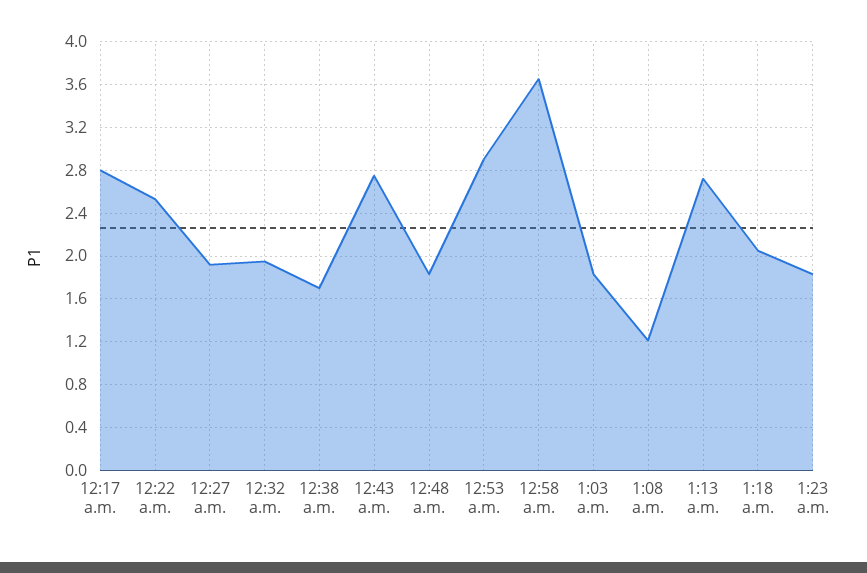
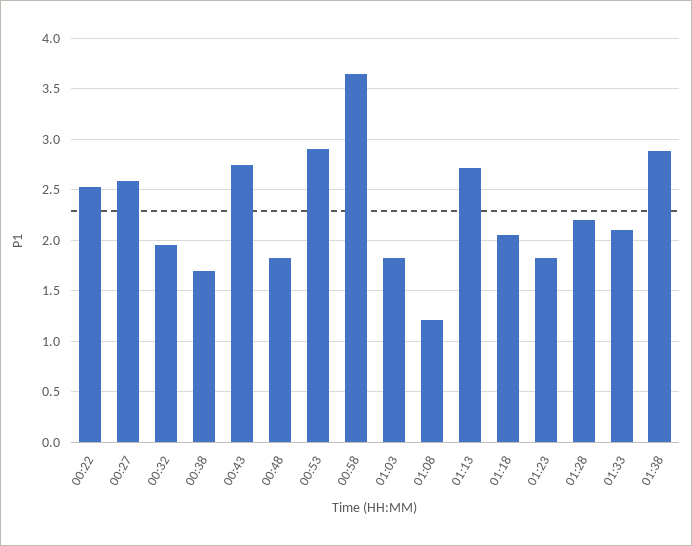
12:17 a.m.: 2.8 -> none
12:27 a.m.: 1.9 -> 2.6
01:28: none -> 2.2
01:33: none -> 2.1
01:38: none -> 2.9

